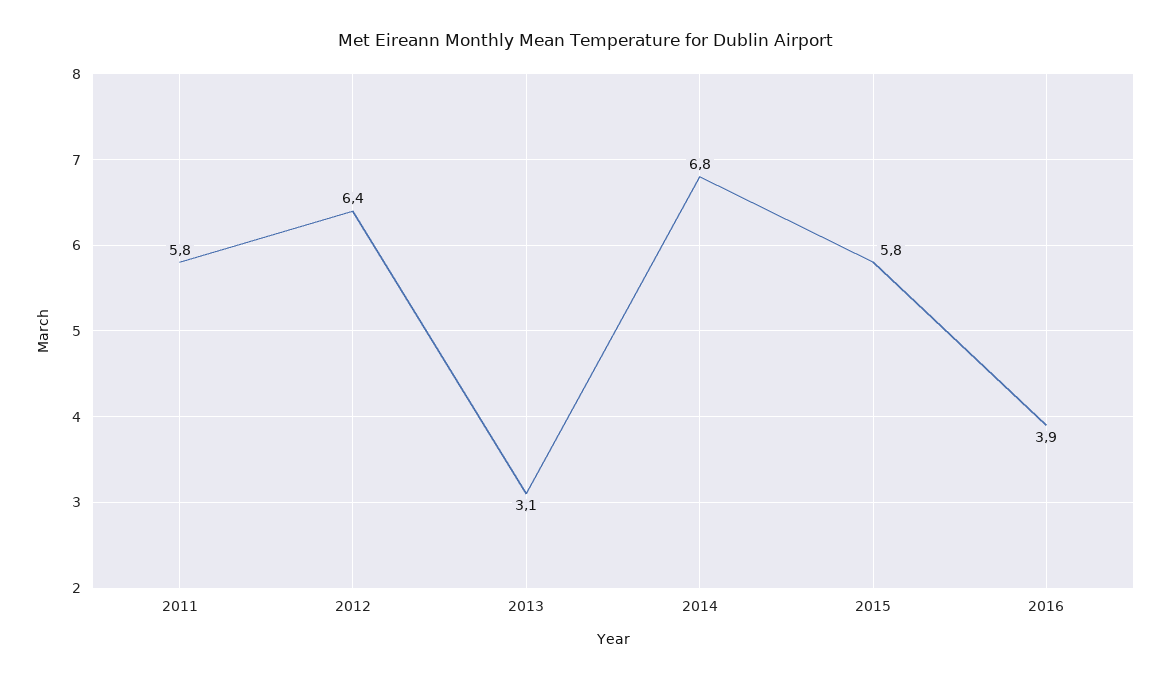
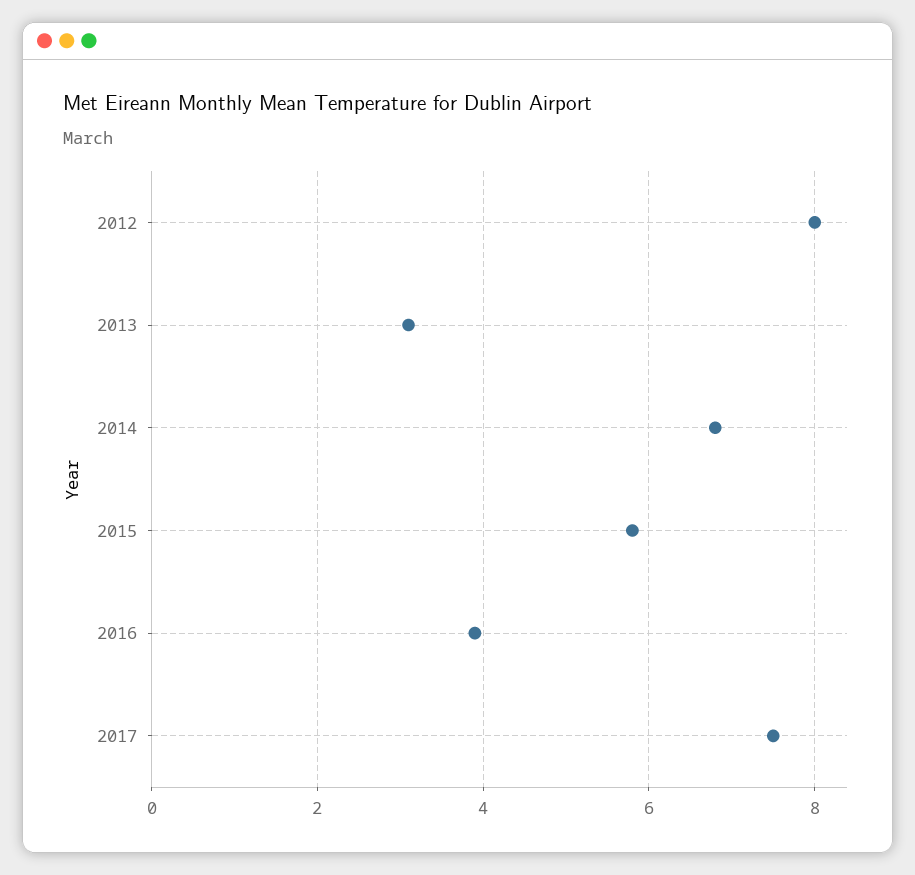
2011: 5.8 -> none
2012: 6.4 -> 8
2017: none -> 7.5

